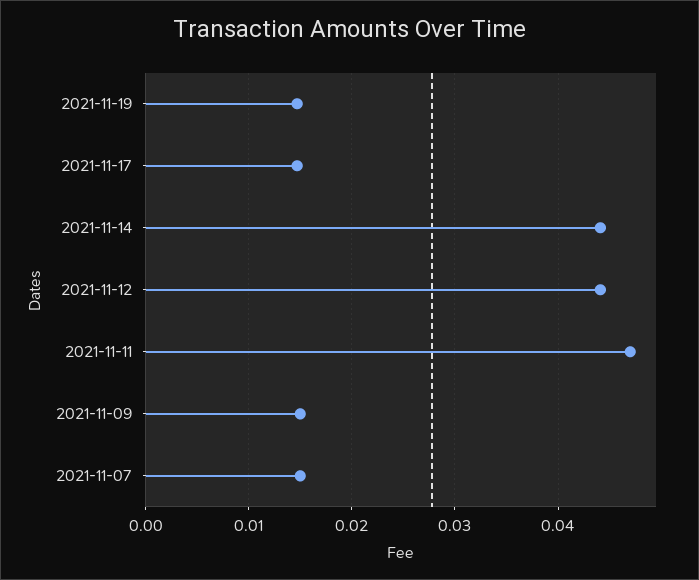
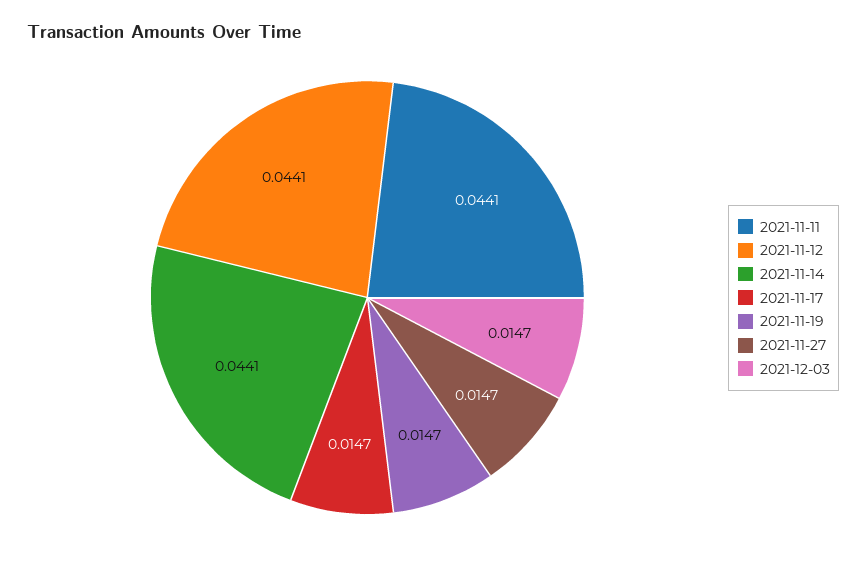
2021-11-11: 0.047 -> 0.0441
2021-11-09: 0.015 -> none
2021-11-07: 0.015 -> none
2021-11-27: none -> 0.0147
2021-12-03: none -> 0.0147

